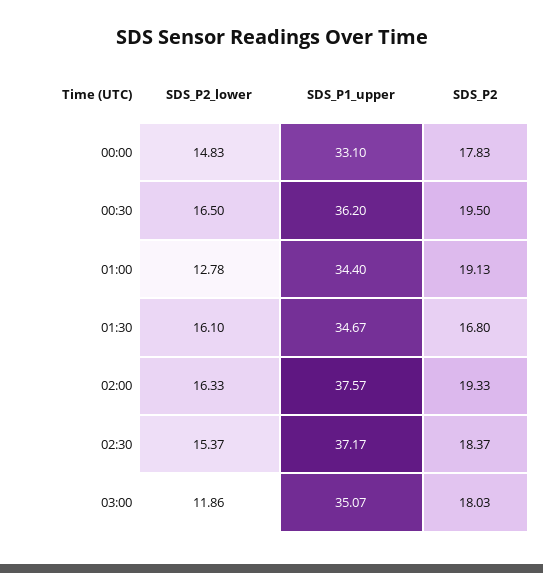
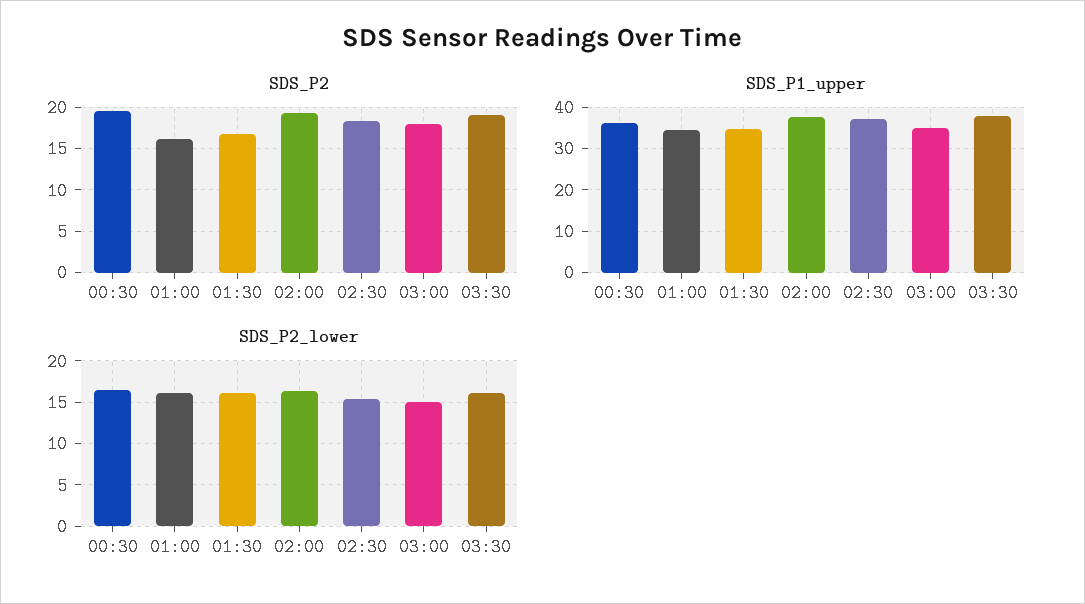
SDS_P2_lower, 00:00: 14.83 -> none
SDS_P1_upper, 00:00: 33.1 -> none
SDS_P2, 00:00: 17.83 -> none
SDS_P2_lower, 01:00: 12.78 -> 16
SDS_P2, 01:00: 19.13 -> 16
SDS_P2_lower, 03:00: 11.86 -> 15
SDS_P2, 03:30: none -> 19
SDS_P1_upper, 03:30: none -> 38
SDS_P2_lower, 03:30: none -> 16

